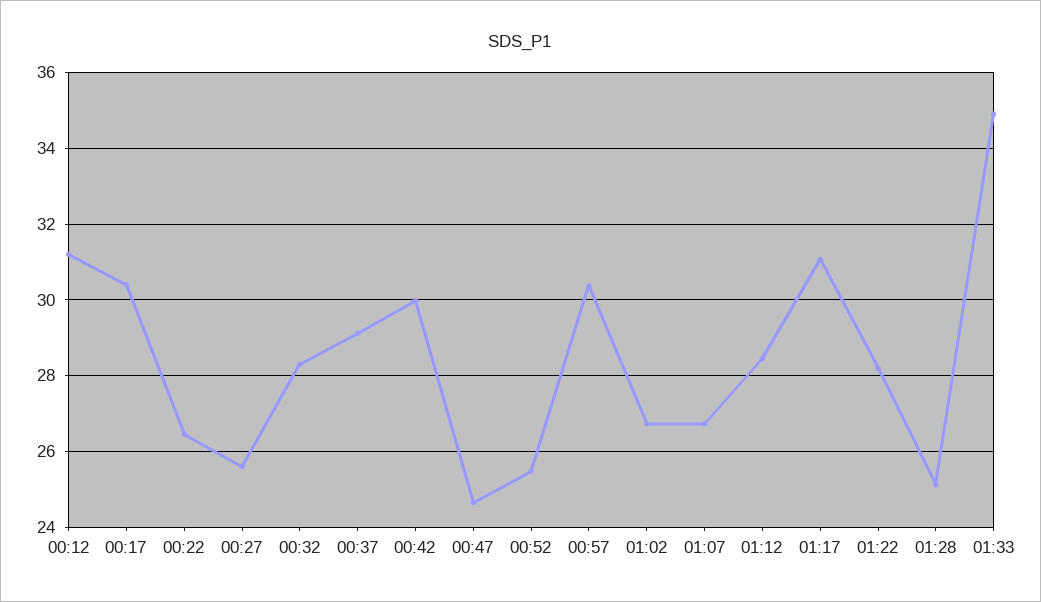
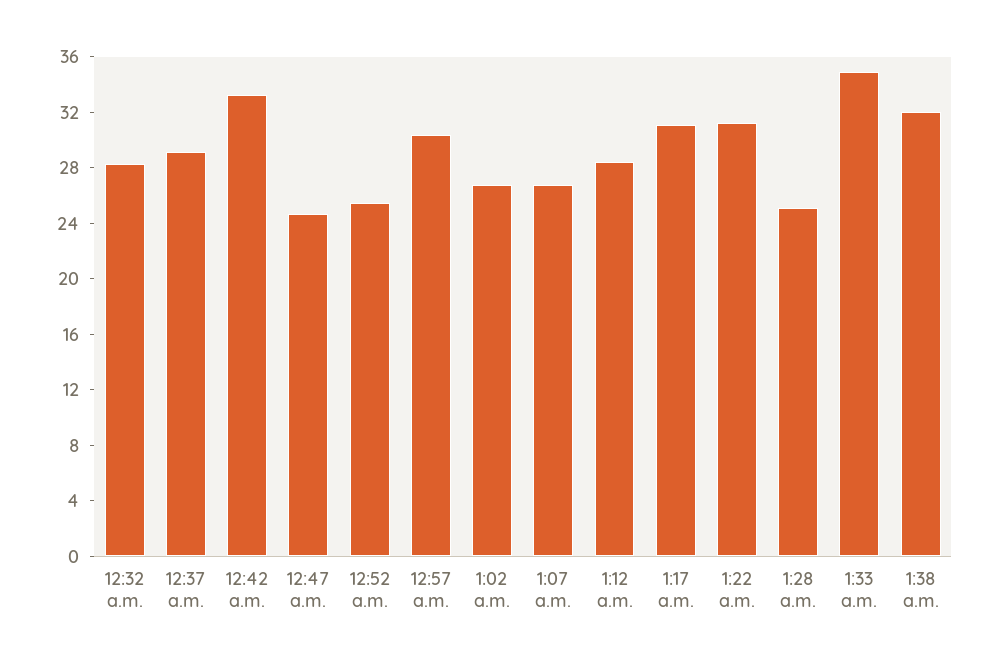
00:12: 31.2 -> none
00:17: 30.4 -> none
00:22: 26.4 -> none
00:27: 25.6 -> none
00:42: 30 -> 33
01:22: 28.2 -> 31
1:38 a.m.: none -> 32

